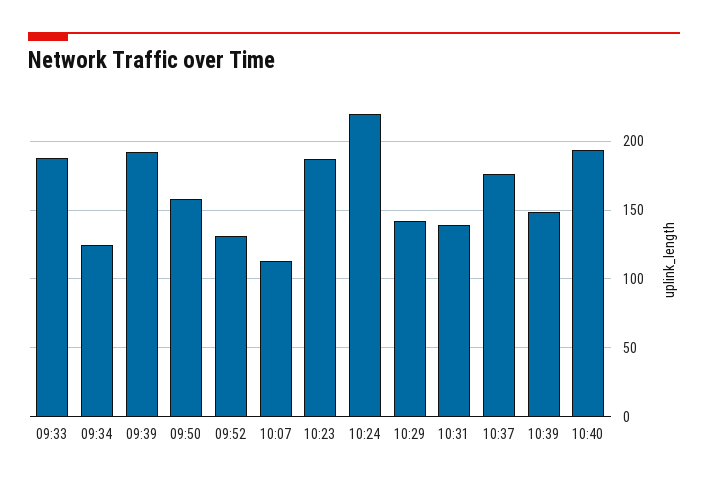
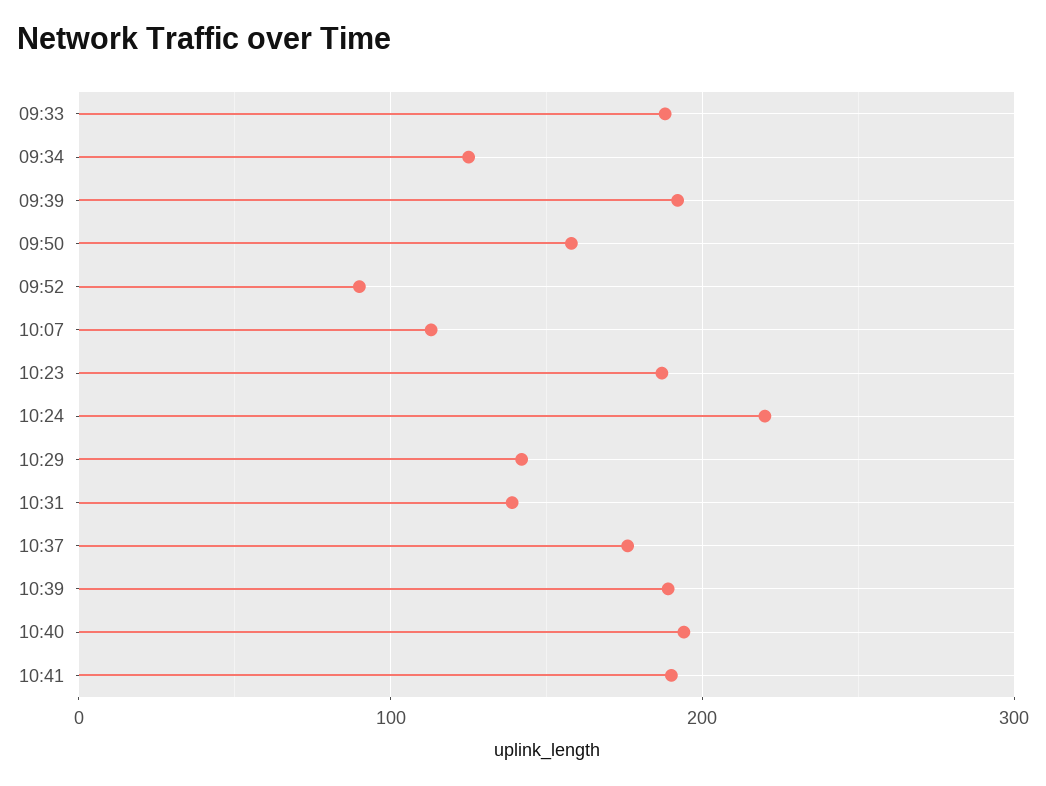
09:52: 130 -> 90
10:39: 150 -> 190
10:41: none -> 190

